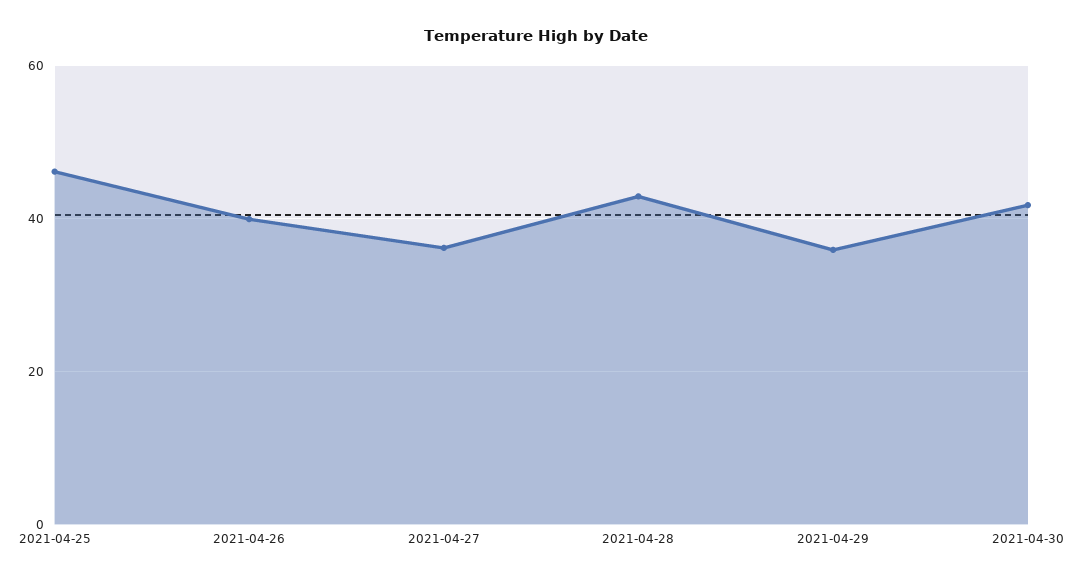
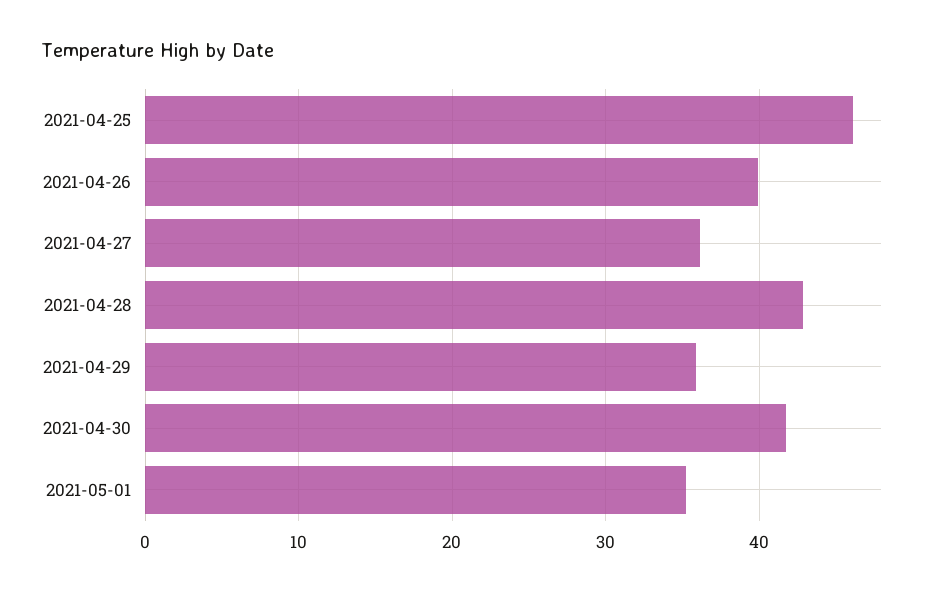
2021-05-01: none -> 35

